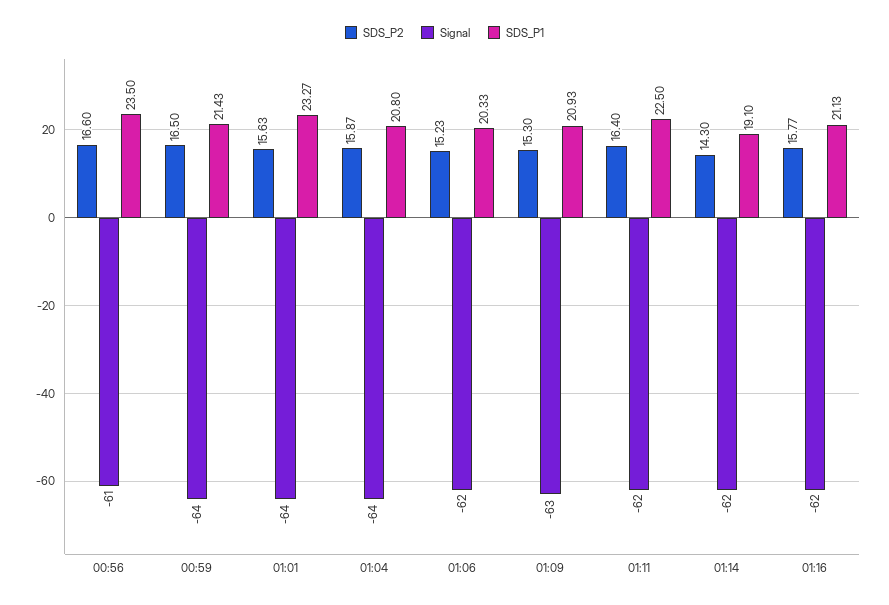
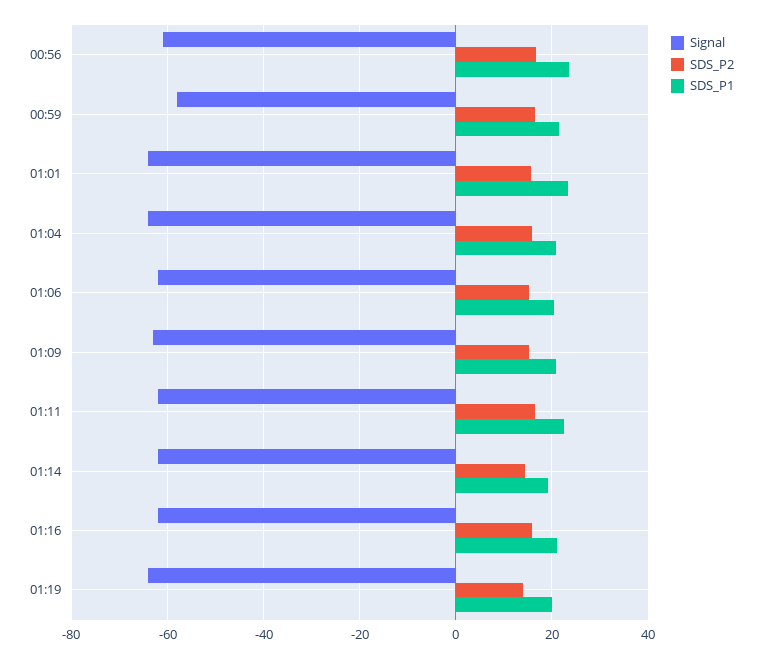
Signal, 00:59: -64 -> -58
Signal, 01:19: none -> -64
SDS_P2, 01:19: none -> 14
SDS_P1, 01:19: none -> 20

